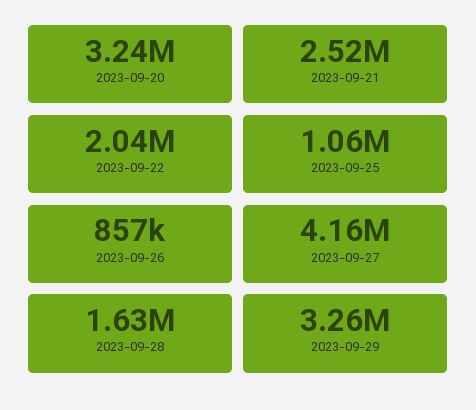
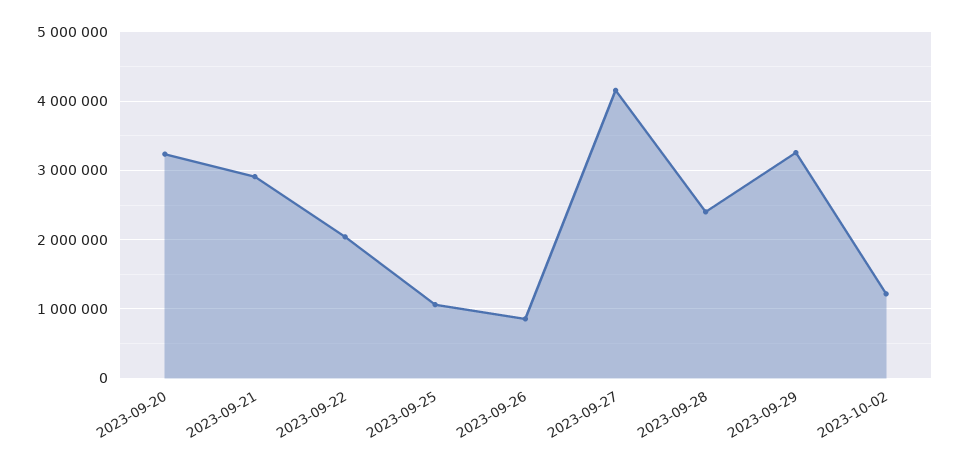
2023-09-21: 2520000 -> 2900000
2023-09-28: 1630000 -> 2400000
2023-10-02: none -> 1200000

